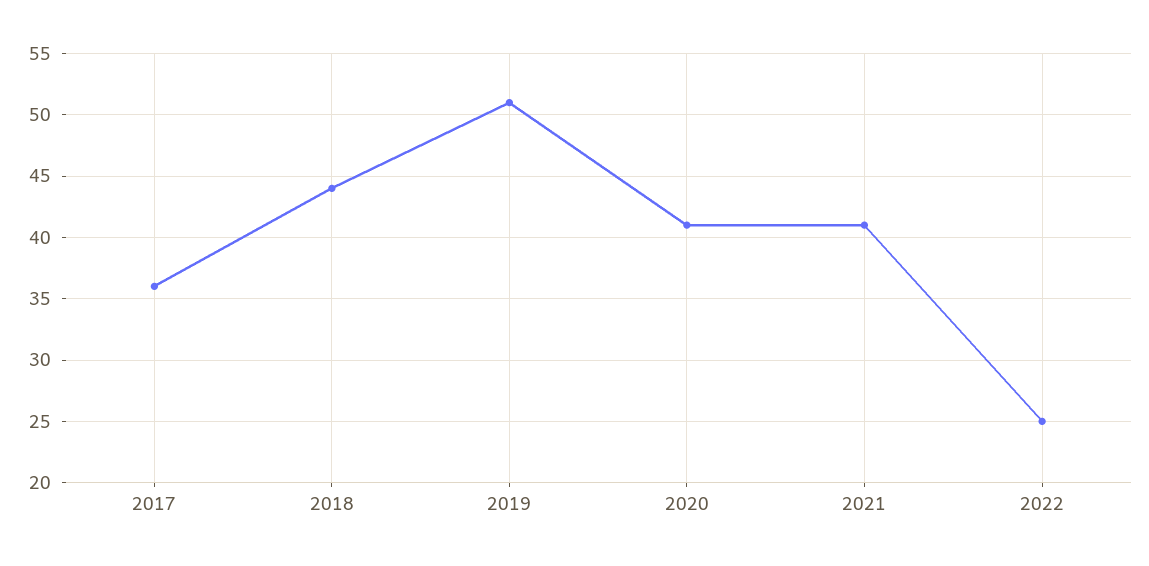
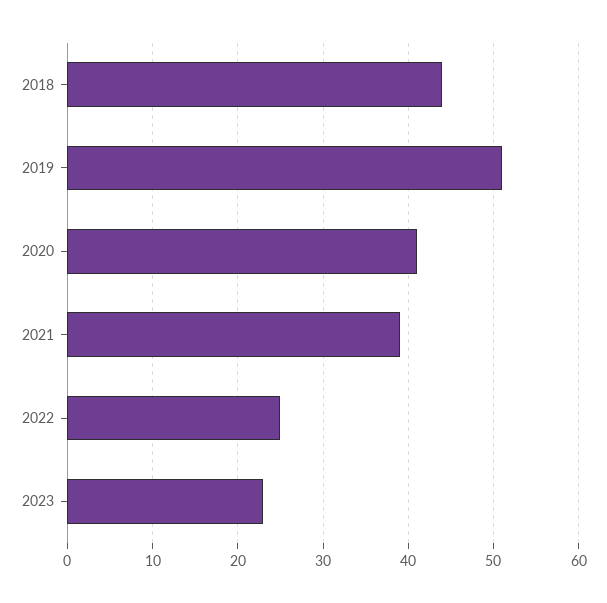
2017: 36 -> none
2021: 41 -> 39
2023: none -> 23

